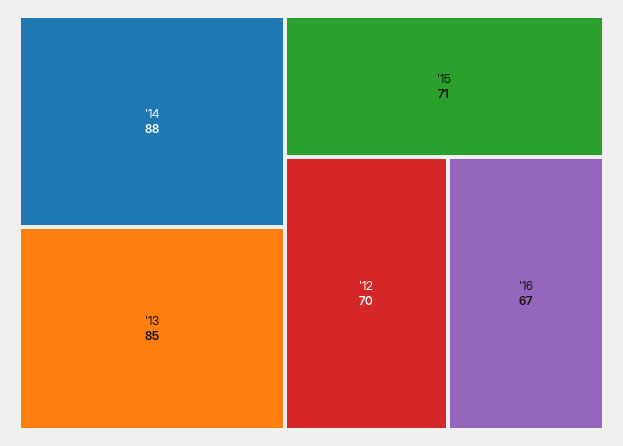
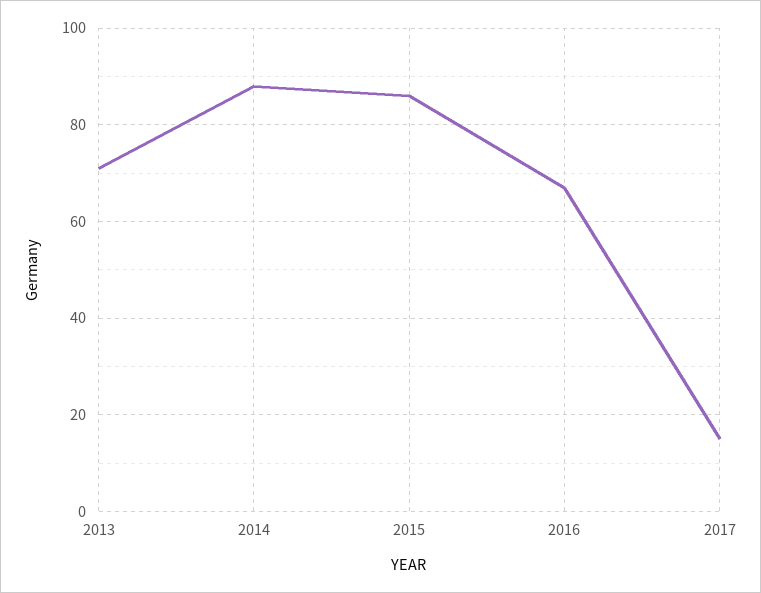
'13: 85 -> 70
'15: 71 -> 85
'12: 70 -> none
2017: none -> 15

